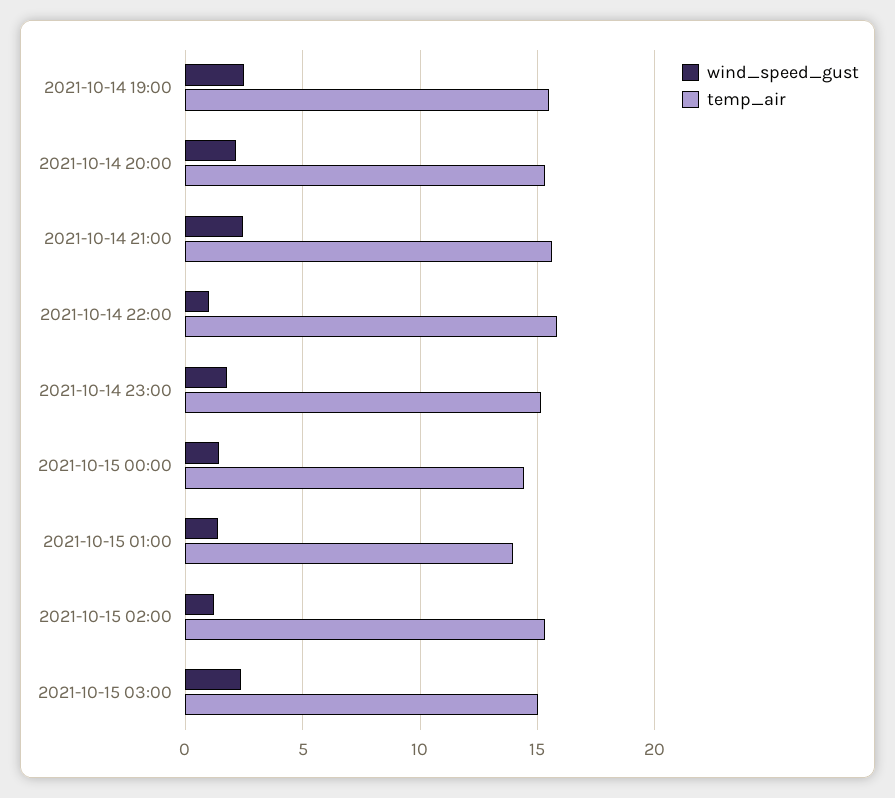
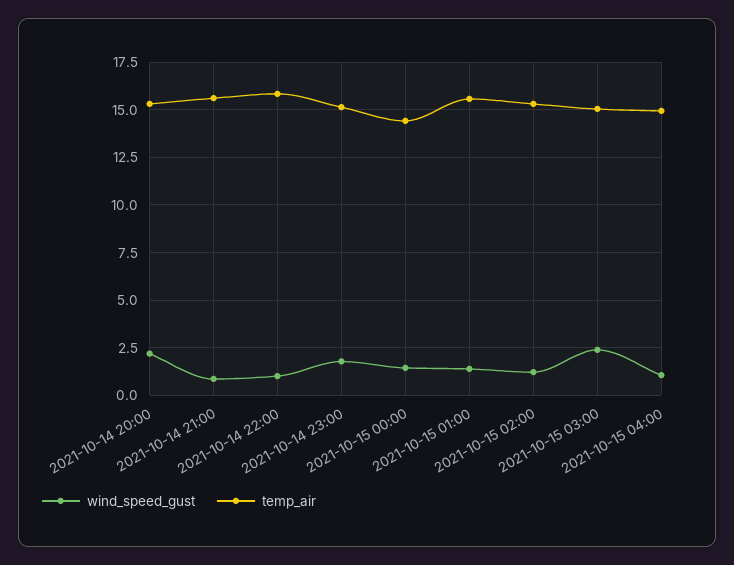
wind_speed_gust, 2021-10-14 19:00: 2.5 -> none
temp_air, 2021-10-14 19:00: 15.5 -> none
wind_speed_gust, 2021-10-14 21:00: 2.5 -> 1
temp_air, 2021-10-15 01:00: 14 -> 15.5
wind_speed_gust, 2021-10-15 04:00: none -> 1
temp_air, 2021-10-15 04:00: none -> 15

